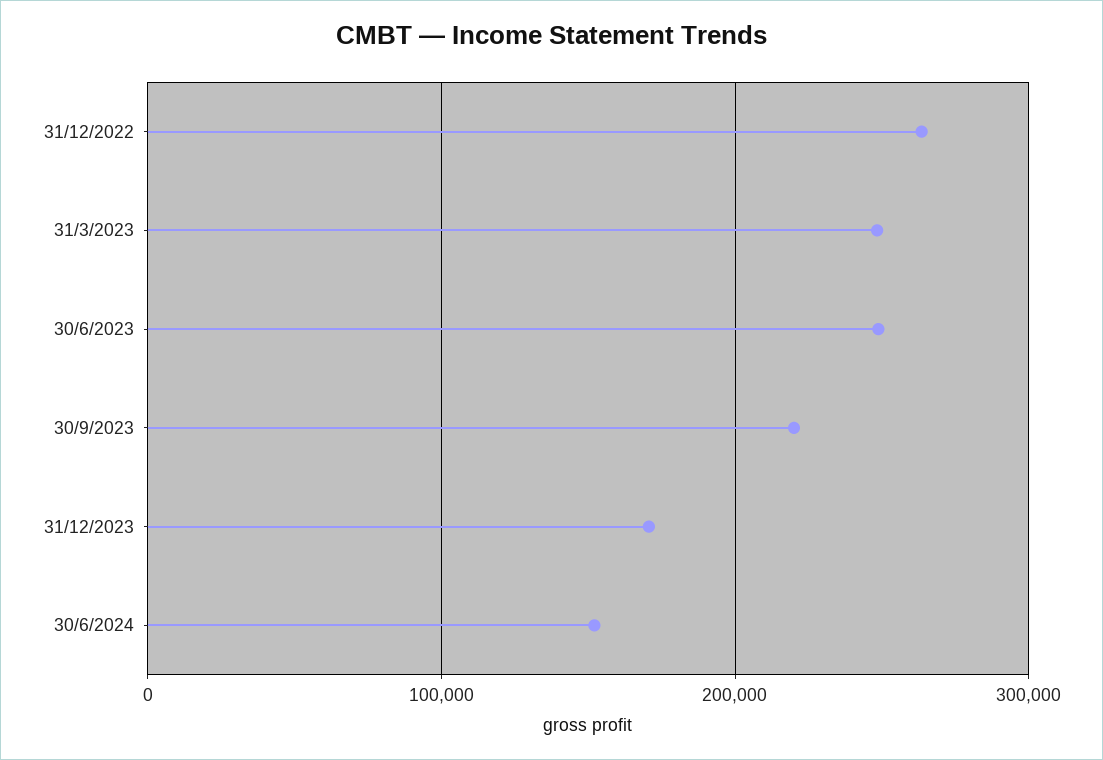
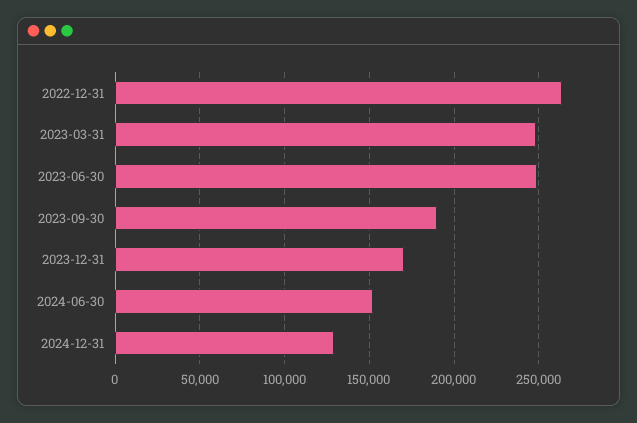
30/9/2023: 220000 -> 190000
2024-12-31: none -> 130000

